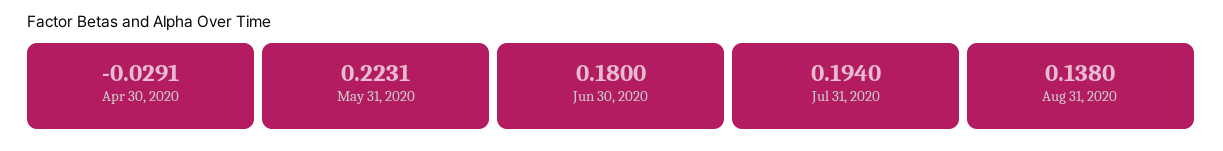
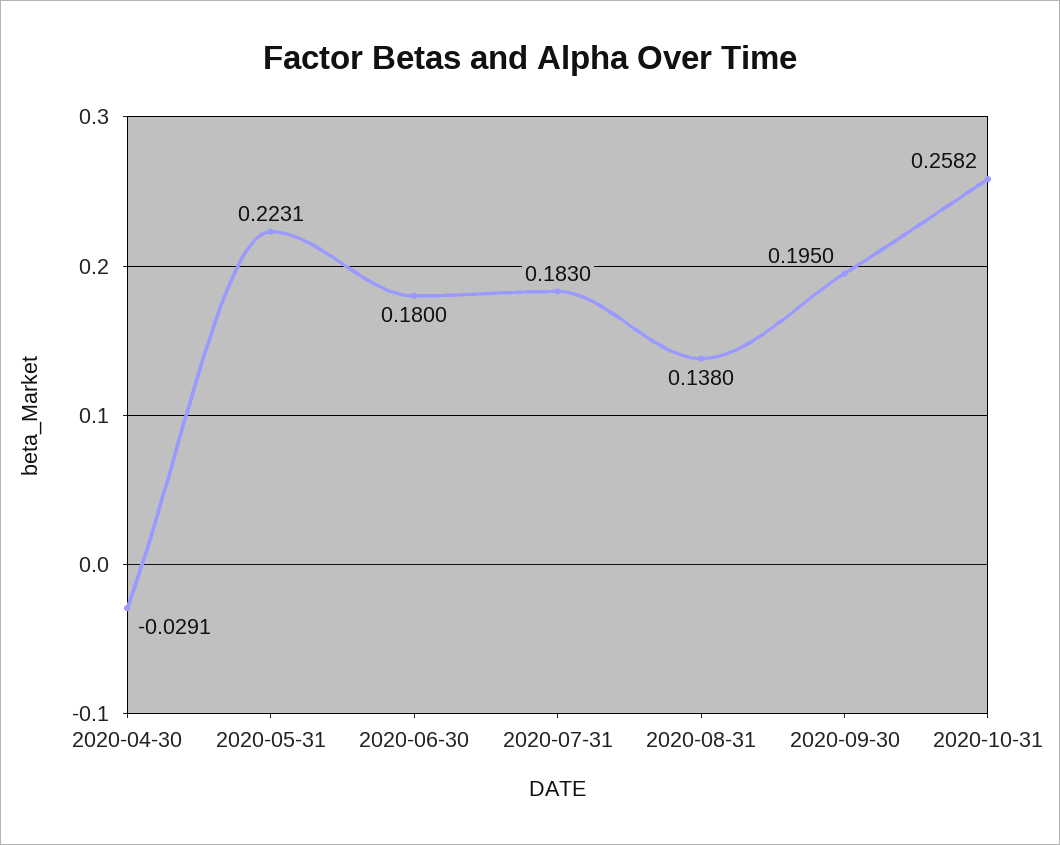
Jul 31, 2020: 0.194 -> 0.183
2020-09-30: none -> 0.195
2020-10-31: none -> 0.2582

